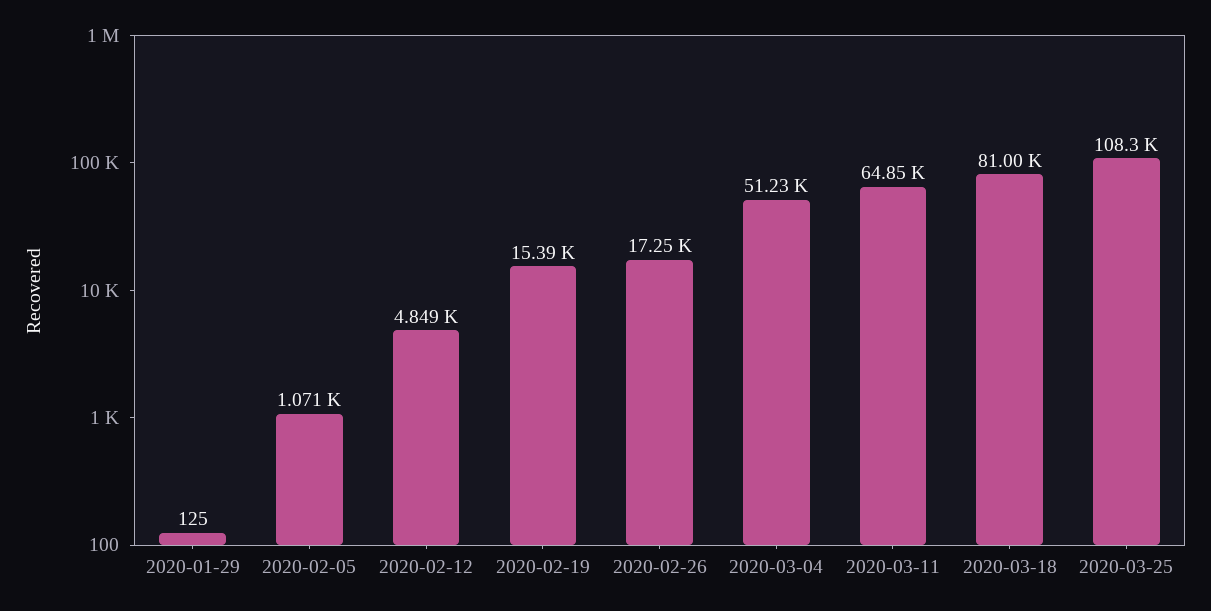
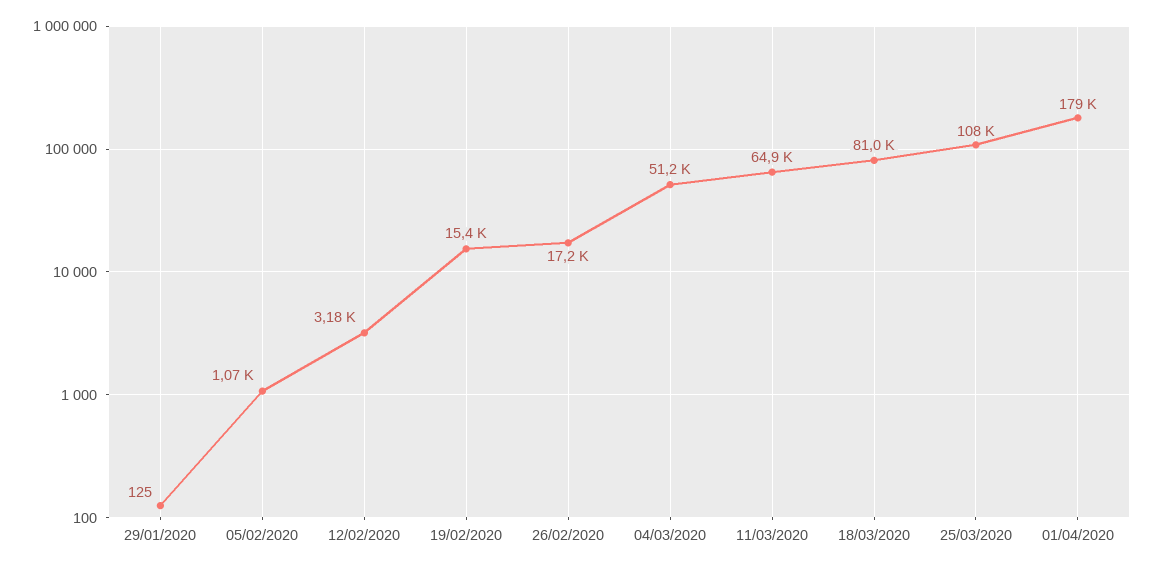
2020-02-12: 4849 -> 3180
01/04/2020: none -> 179000

